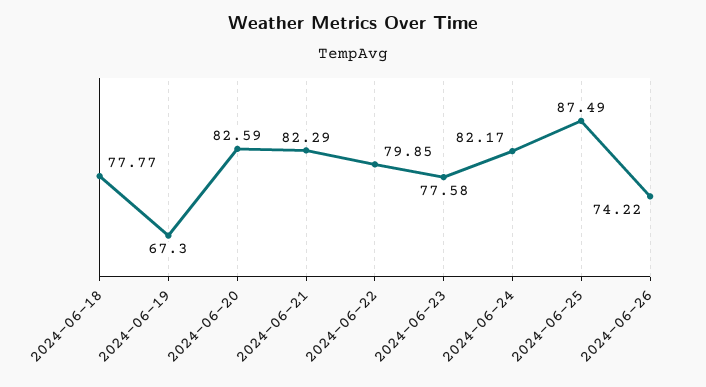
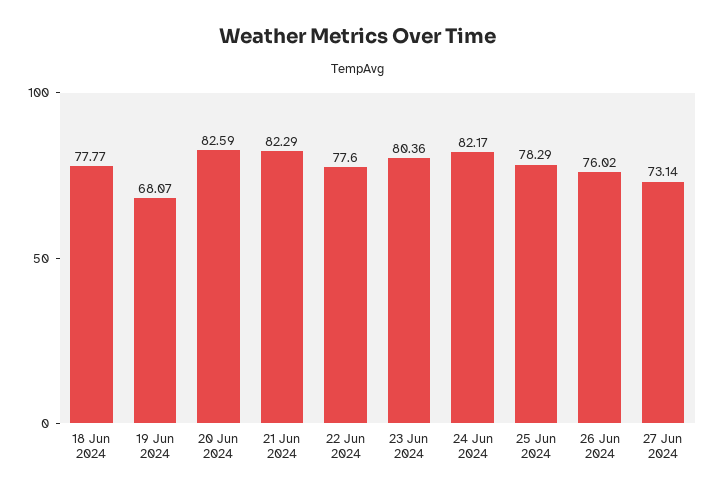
2024-06-19: 67.3 -> 68.07
2024-06-22: 79.85 -> 77.6
2024-06-23: 77.58 -> 80.36
2024-06-25: 87.49 -> 78.29
2024-06-26: 74.22 -> 76.02
27 Jun 2024: none -> 73.14

